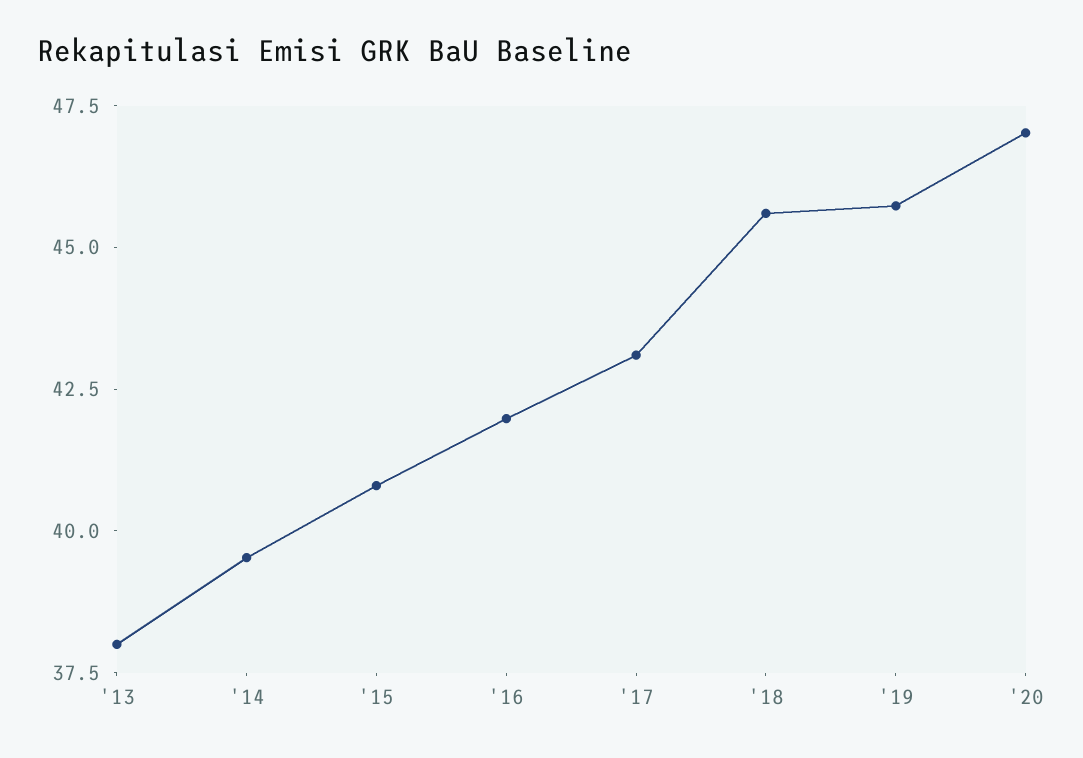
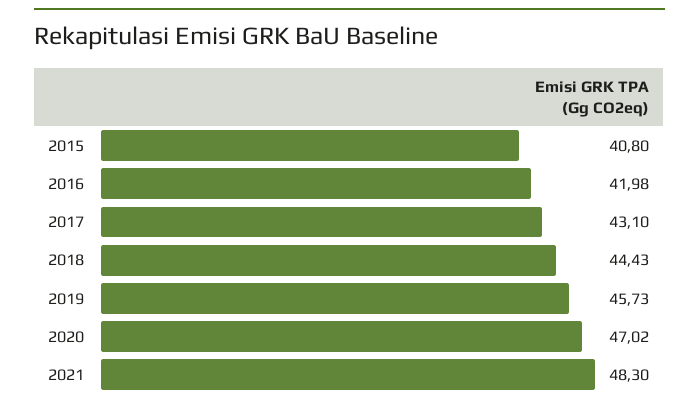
'13: 38 -> none
'14: 39.5 -> none
'18: 45.5 -> 44.43
2021: none -> 48.3

